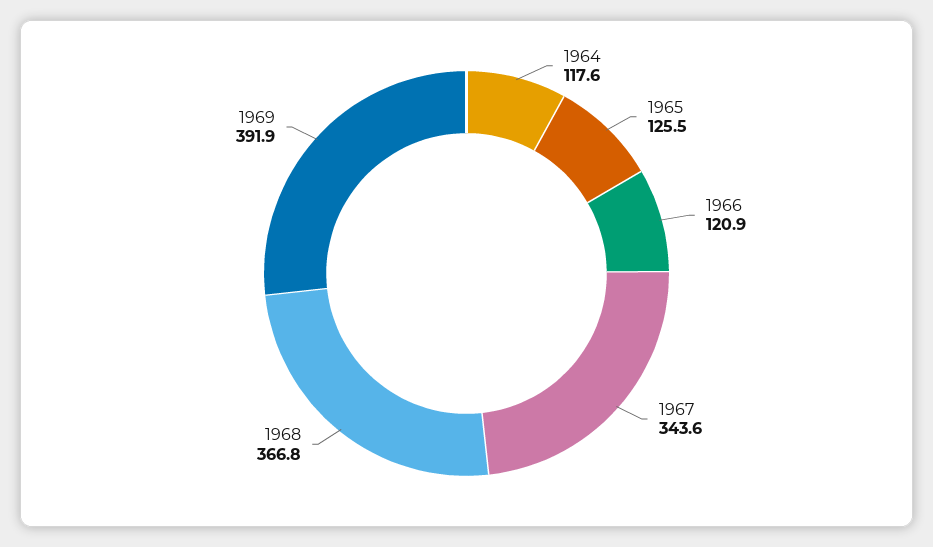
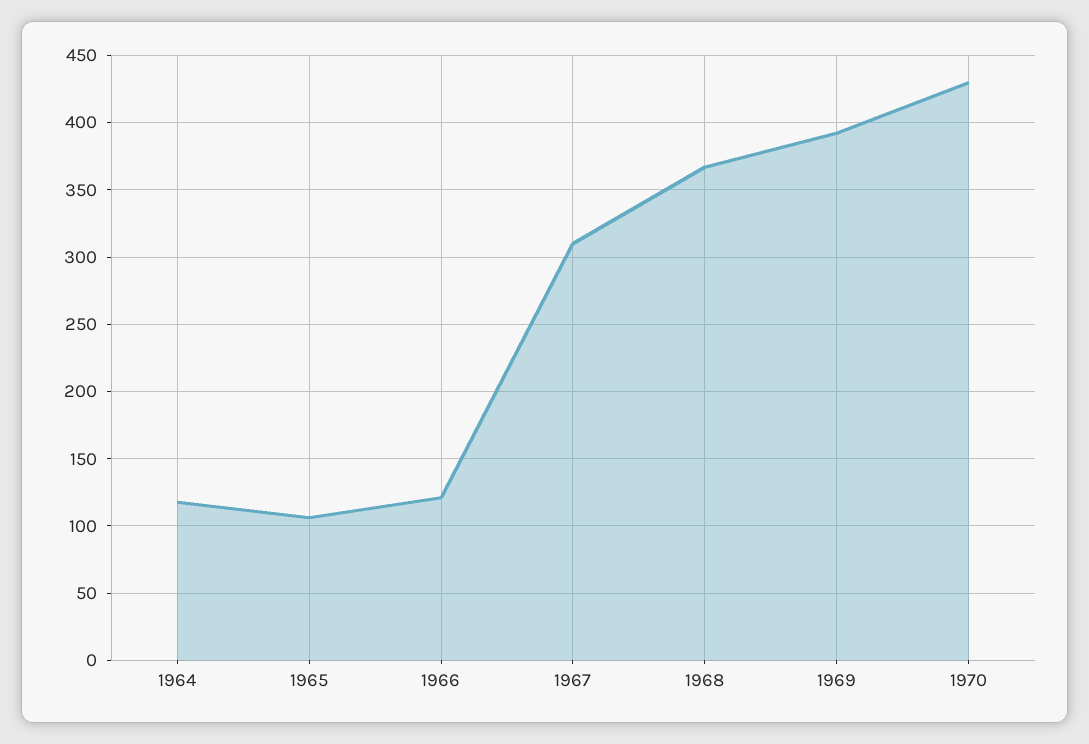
1965: 125.5 -> 105
1967: 343.6 -> 310
1970: none -> 430

